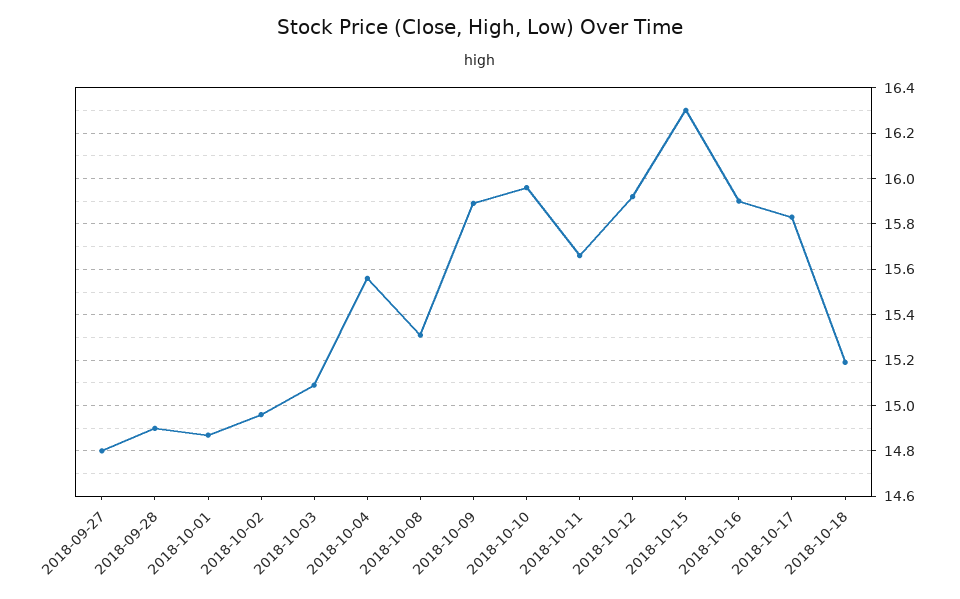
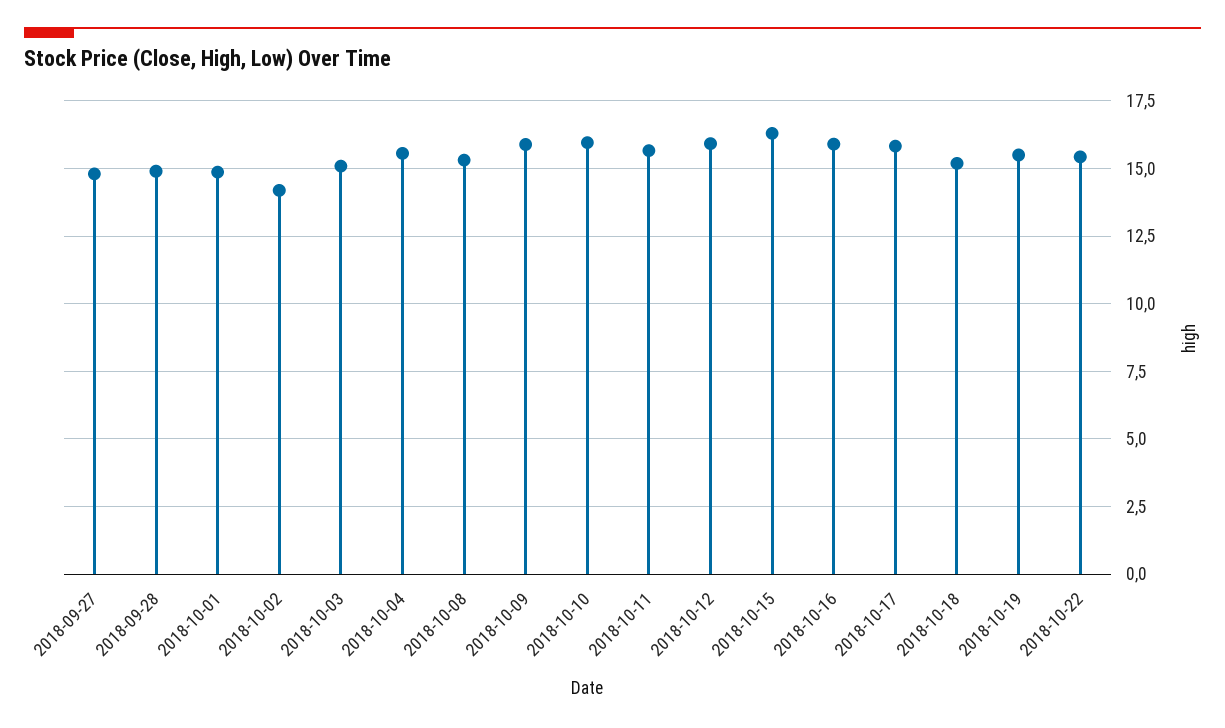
2018-10-02: 14.95 -> 14.25
2018-10-19: none -> 15.5
2018-10-22: none -> 15.5

